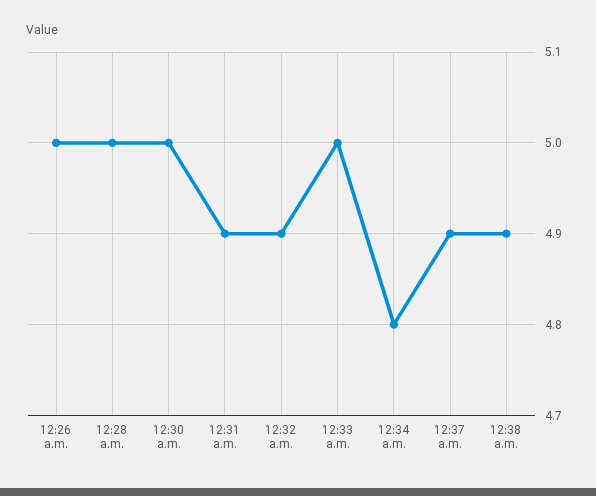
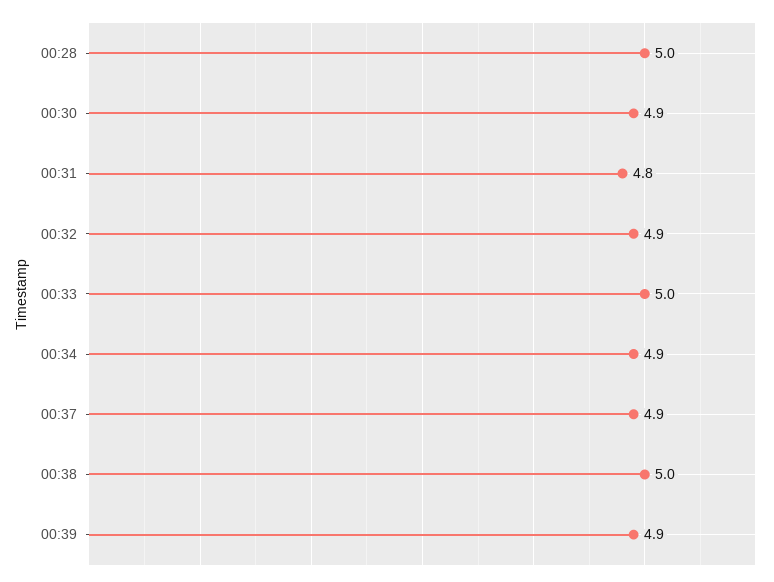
12:26 a.m.: 5 -> none
12:30 a.m.: 5 -> 4.9
12:31 a.m.: 4.9 -> 4.8
12:34 a.m.: 4.8 -> 4.9
12:38 a.m.: 4.9 -> 5
00:39: none -> 4.9

